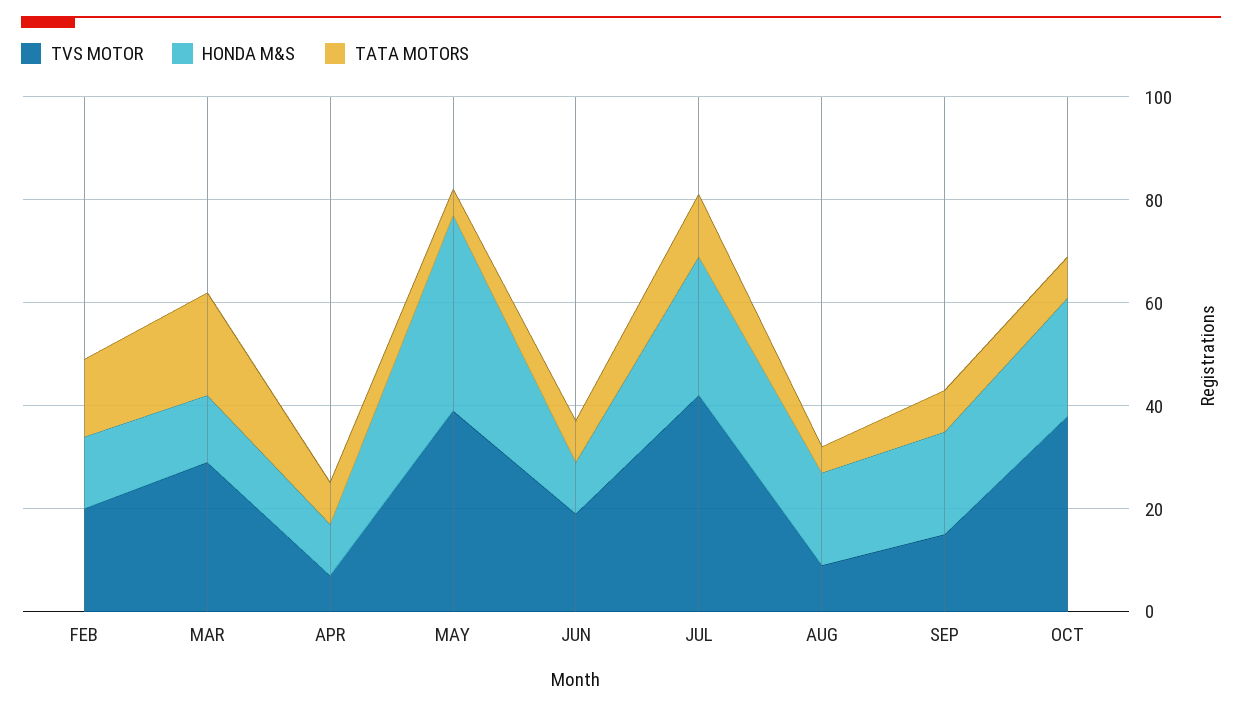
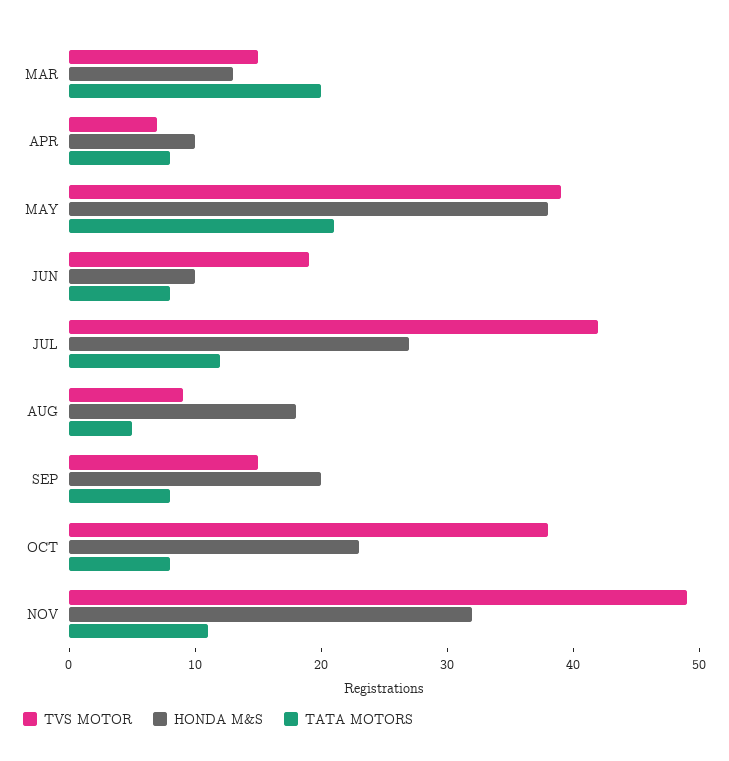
TVS MOTOR, FEB: 20 -> none
HONDA M&S, FEB: 15 -> none
TATA MOTORS, FEB: 15 -> none
TVS MOTOR, MAR: 30 -> 15
TATA MOTORS, MAY: 5 -> 21
TVS MOTOR, NOV: none -> 49
HONDA M&S, NOV: none -> 32
TATA MOTORS, NOV: none -> 11

